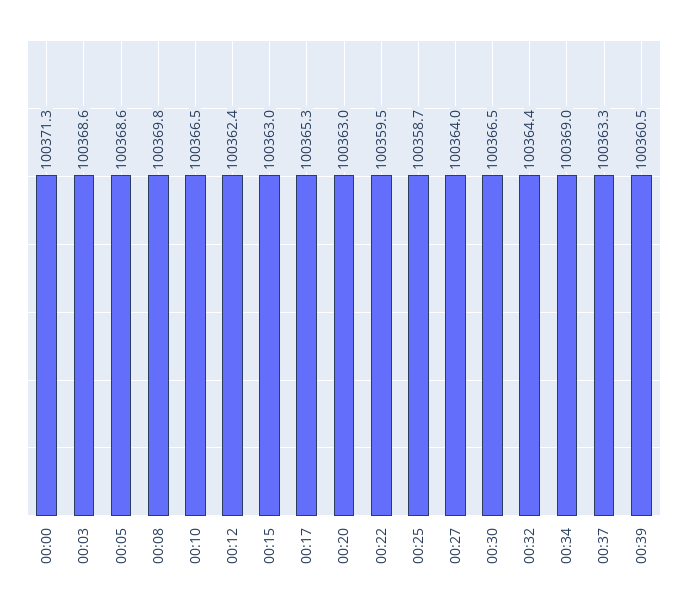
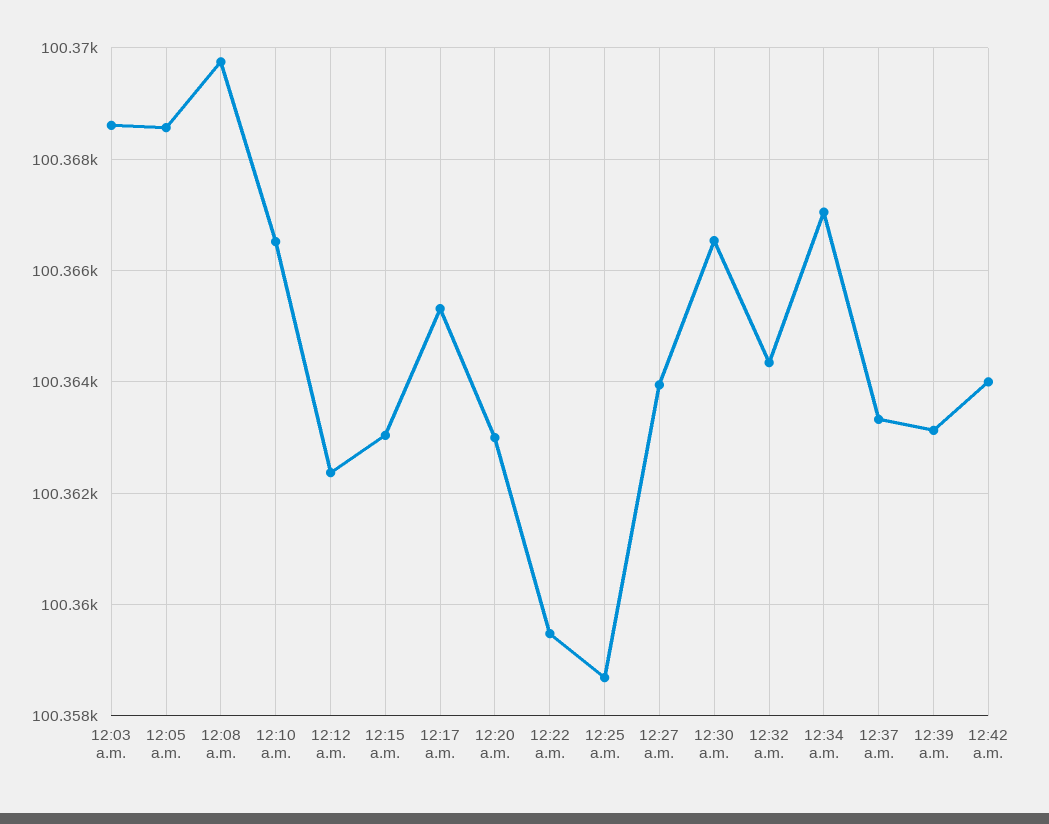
00:00: 100371.3 -> none
00:34: 100369 -> 100367
00:39: 100360.5 -> 100363.2
12:42 a.m.: none -> 100364

